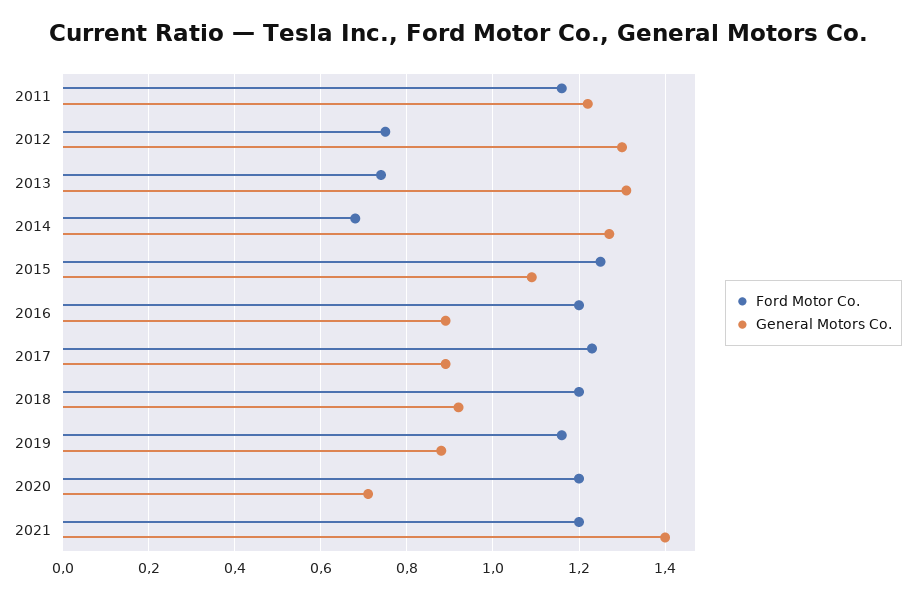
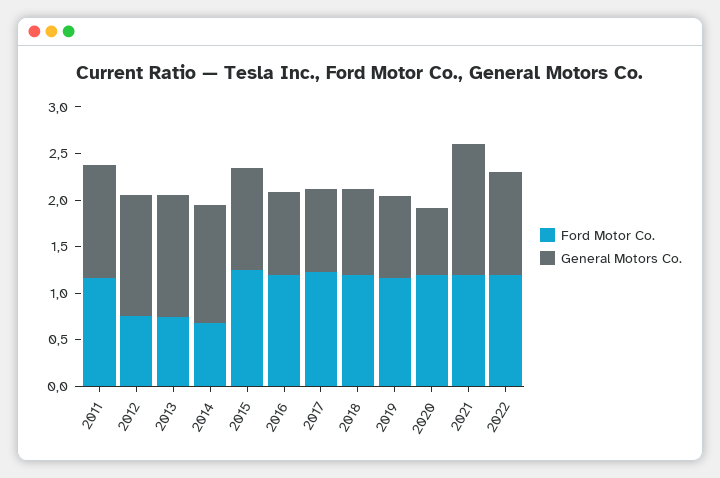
Ford Motor Co., 2022: none -> 1.2
General Motors Co., 2022: none -> 1.1

